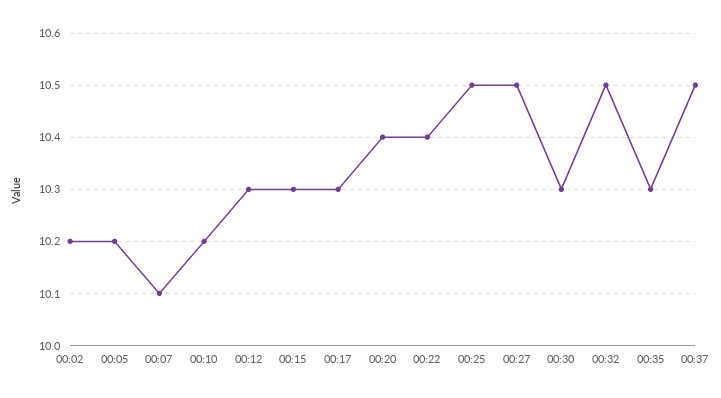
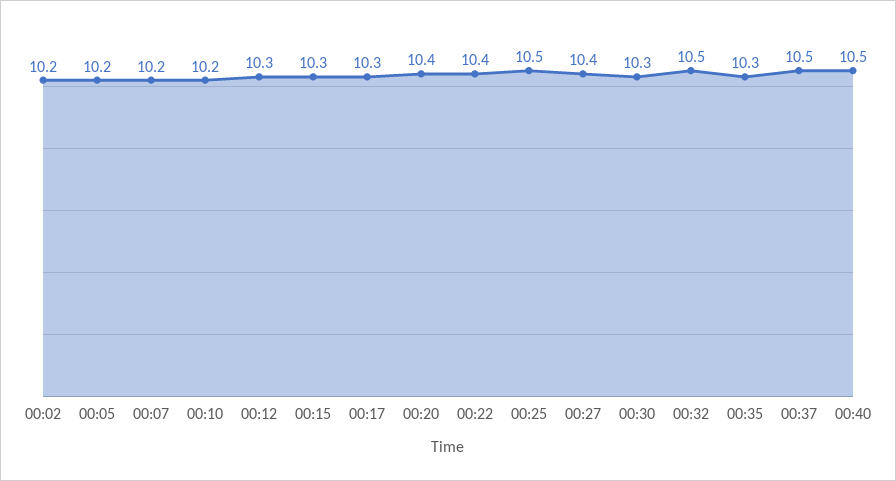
00:07: 10.1 -> 10.2
00:27: 10.5 -> 10.4
00:40: none -> 10.5

